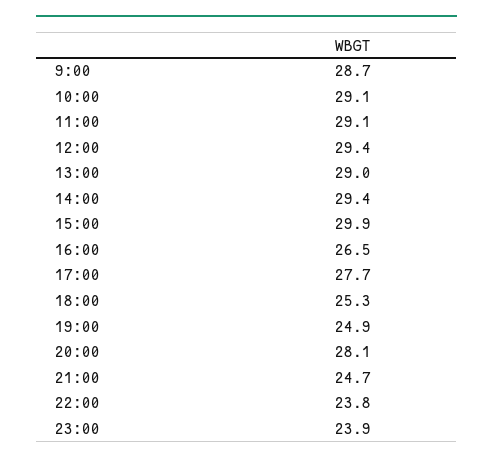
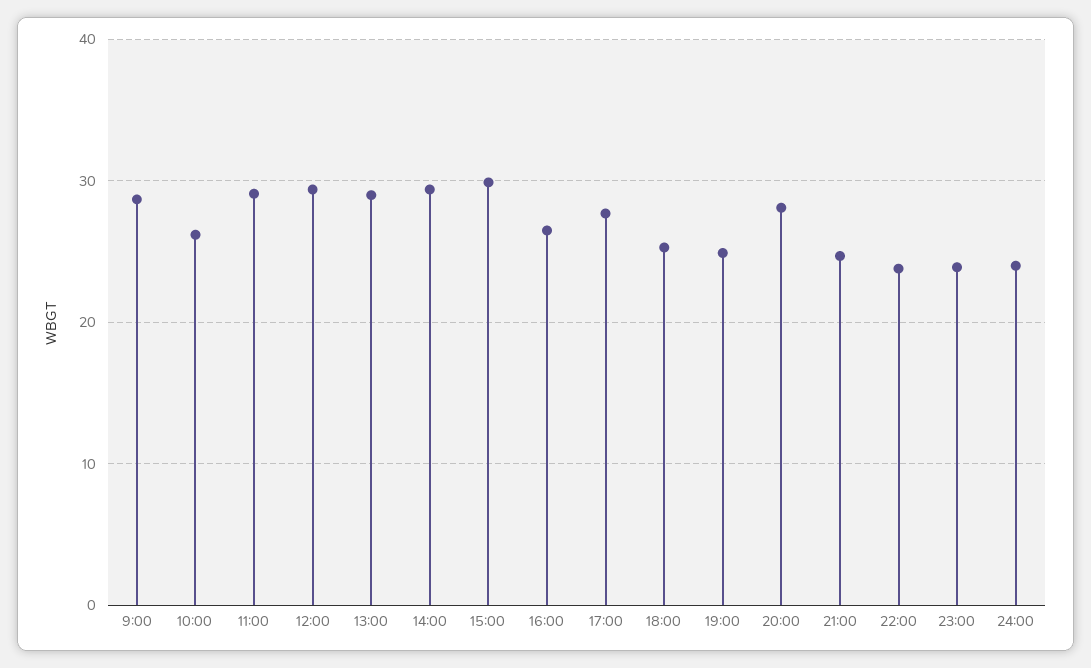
10:00: 29.1 -> 26
24:00: none -> 24

